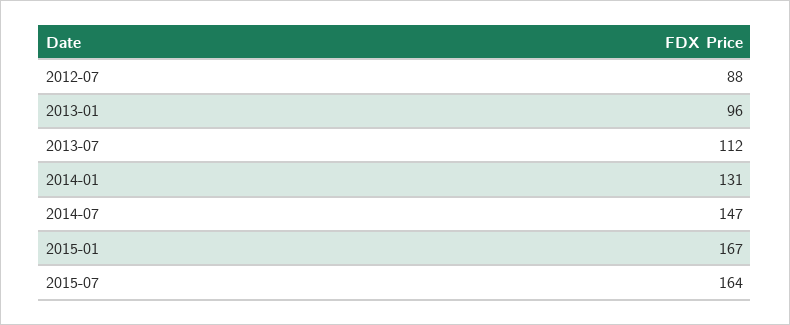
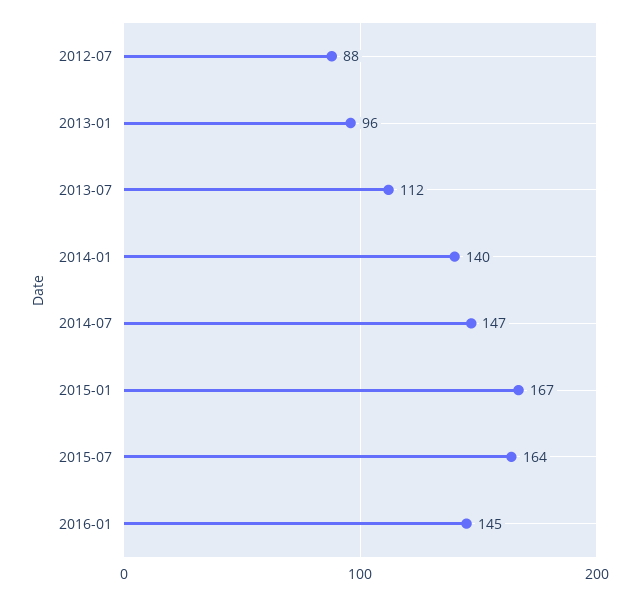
2014-01: 131 -> 140
2016-01: none -> 145

